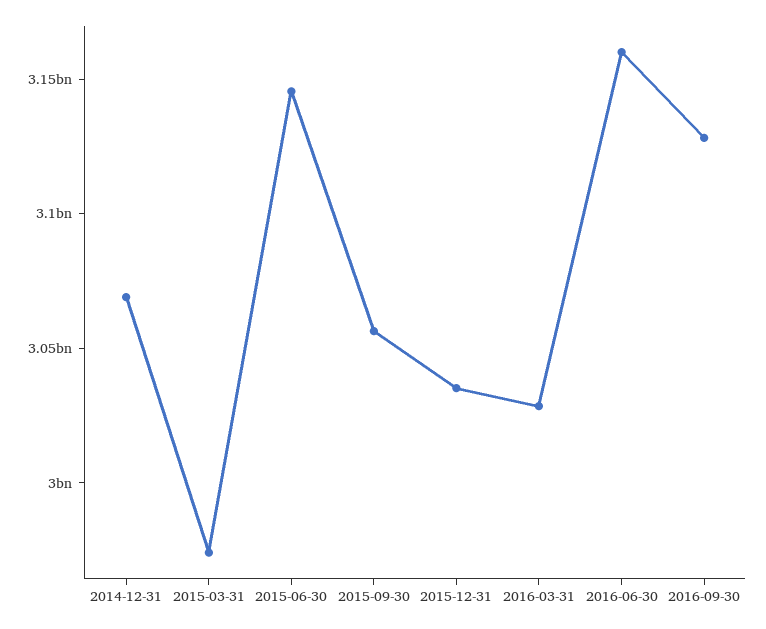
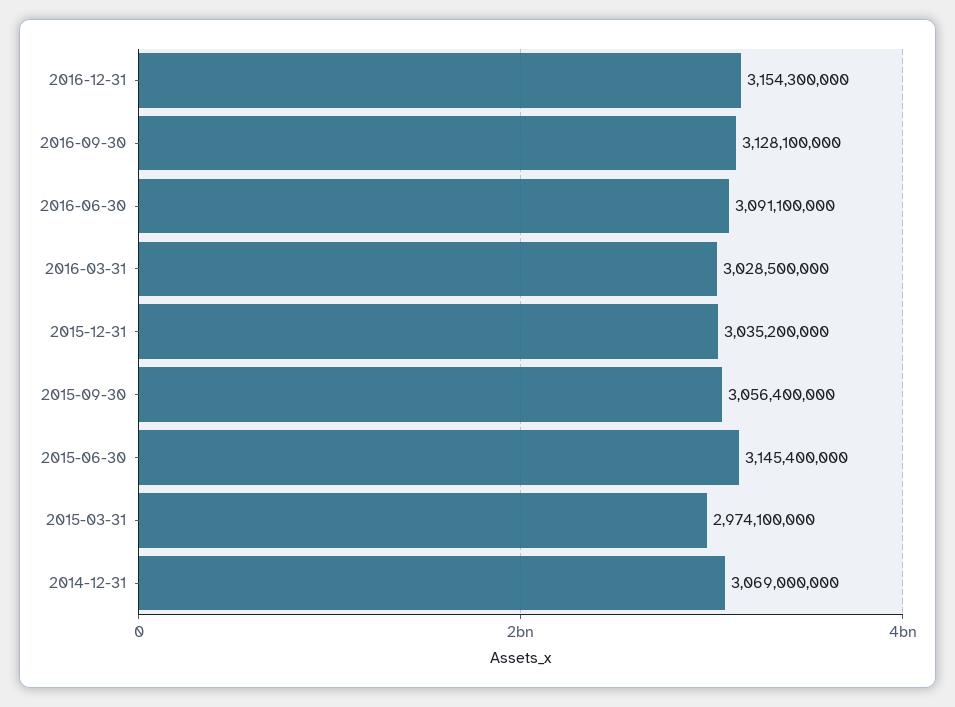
2016-06-30: 3160000000 -> 3091100000
2016-12-31: none -> 3154300000

